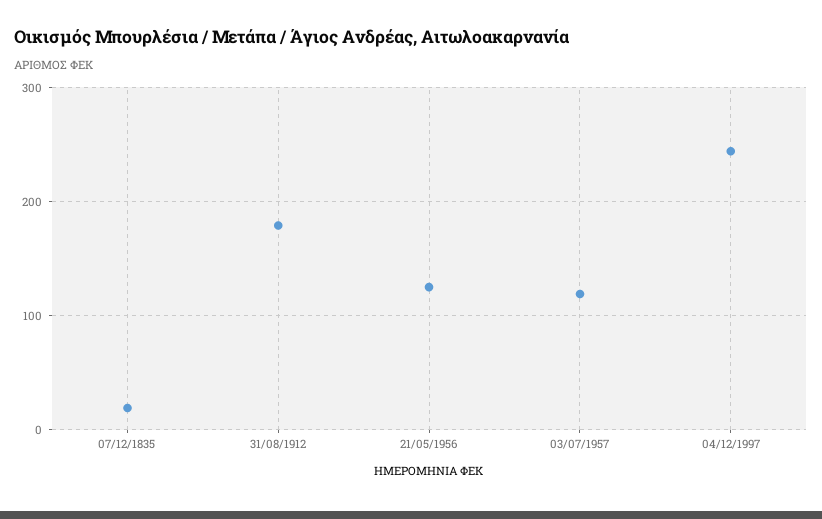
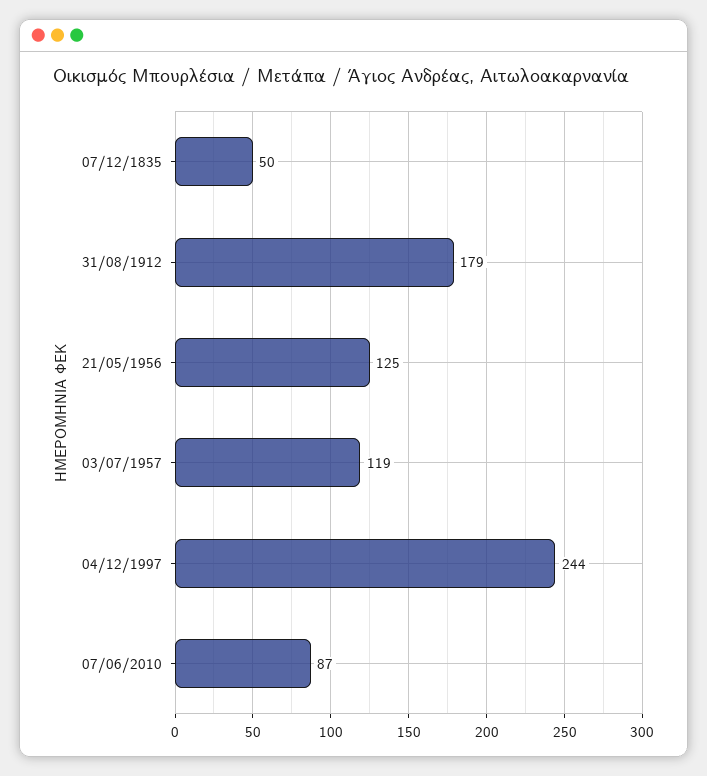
07/12/1835: 20 -> 50
07/06/2010: none -> 87

